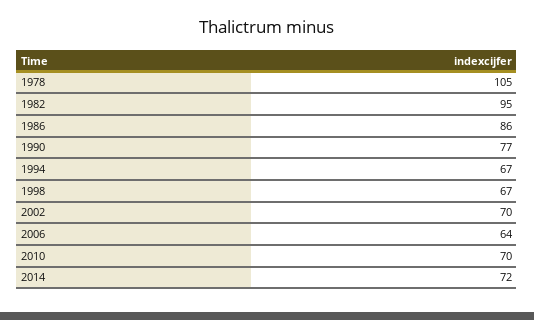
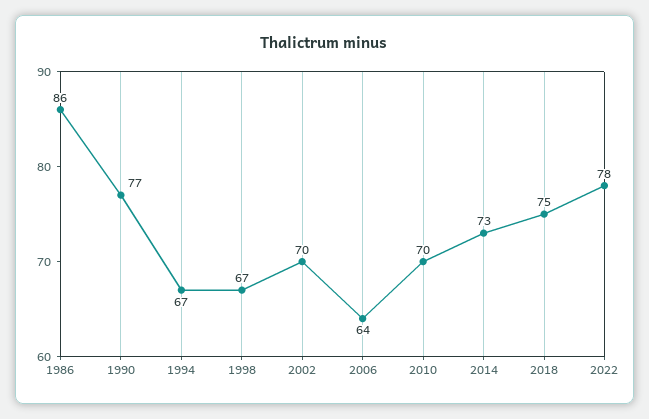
1978: 105 -> none
1982: 95 -> none
2014: 72 -> 73
2018: none -> 75
2022: none -> 78

